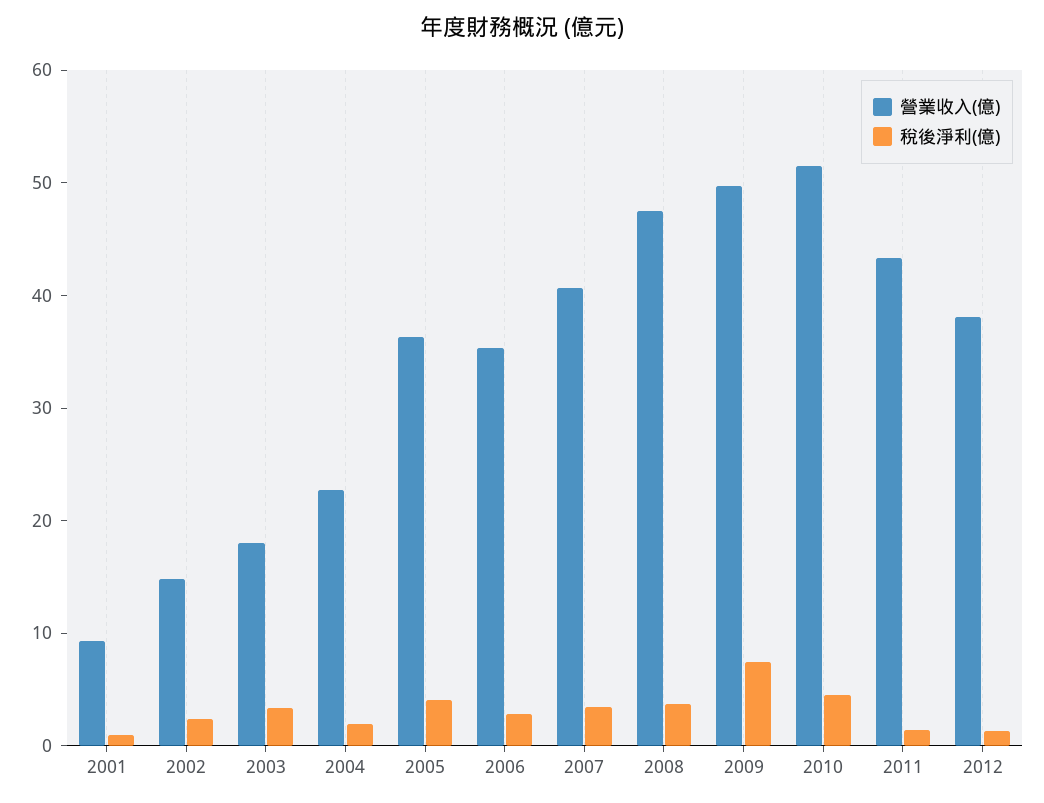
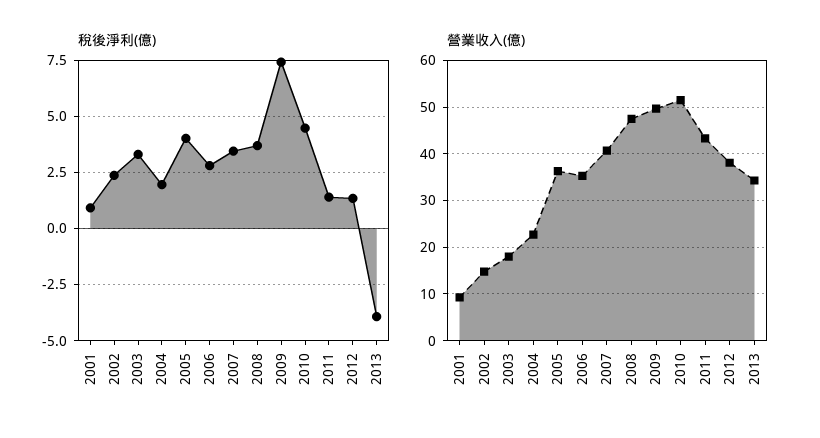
稅後淨利(億), 2013: none -> -4
營業收入(億), 2013: none -> 34

